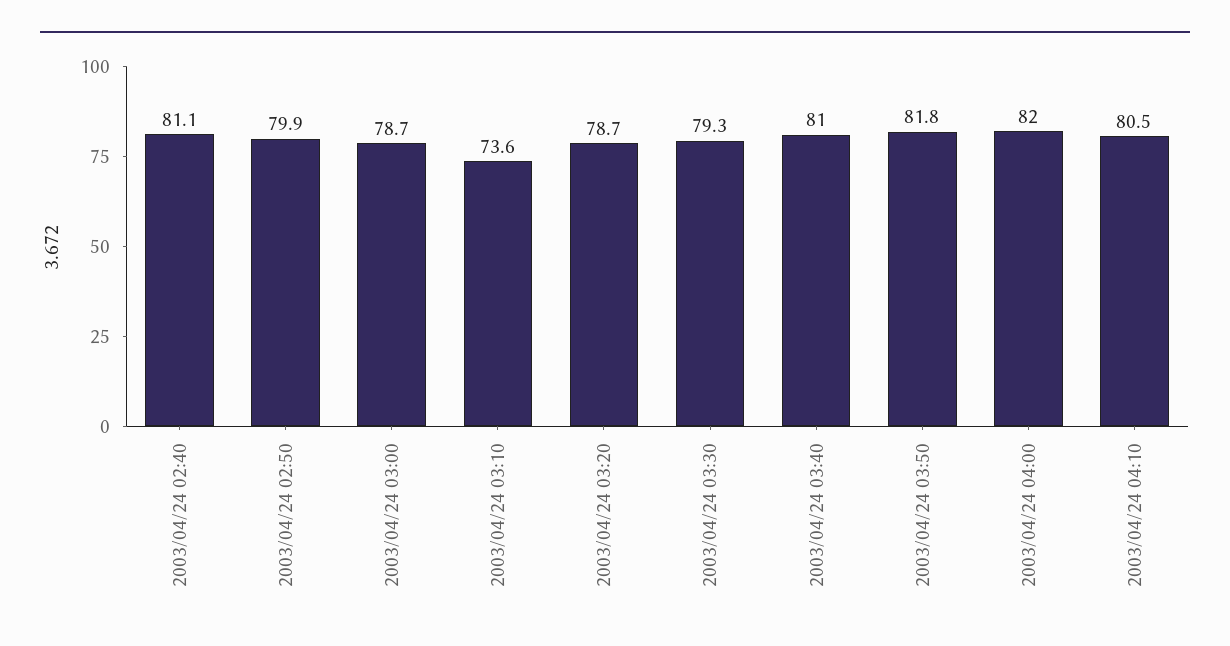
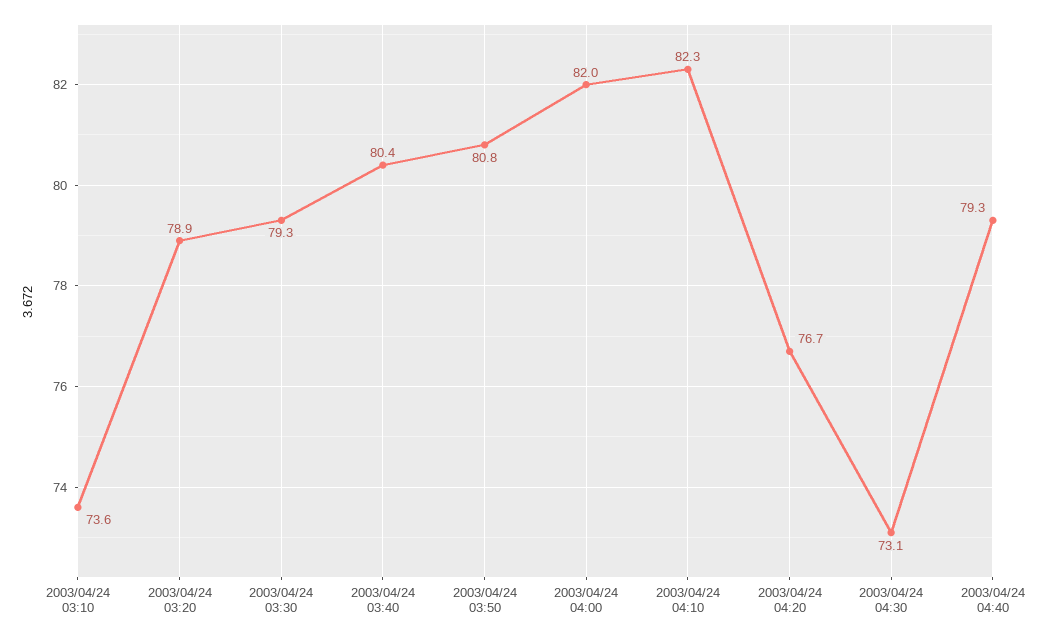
2003/04/24 02:40: 81.1 -> none
2003/04/24 02:50: 79.9 -> none
2003/04/24 03:00: 78.7 -> none
2003/04/24 03:20: 78.7 -> 78.9
2003/04/24 03:40: 81 -> 80.4
2003/04/24 03:50: 81.8 -> 80.8
2003/04/24 04:10: 80.5 -> 82.3
2003/04/24 04:20: none -> 76.7
2003/04/24 04:30: none -> 73.1
2003/04/24 04:40: none -> 79.3

